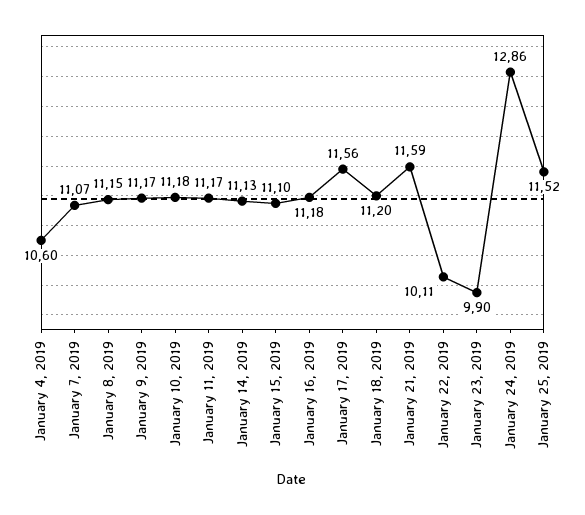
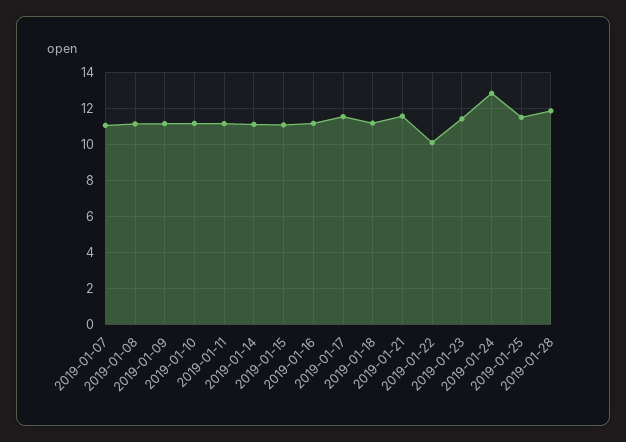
January 4, 2019: 10.6 -> none
January 23, 2019: 9.9 -> 11.5
2019-01-28: none -> 12

